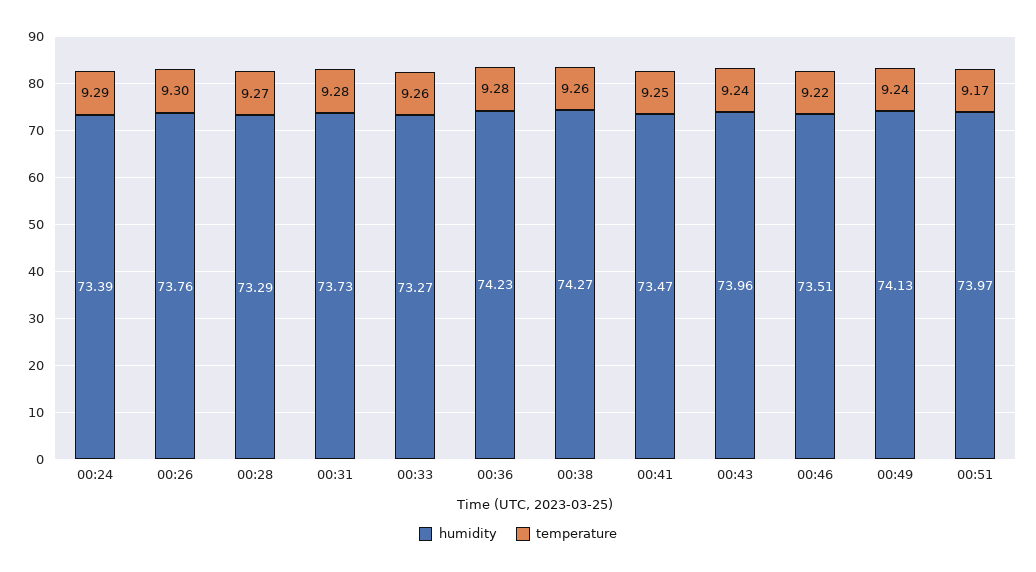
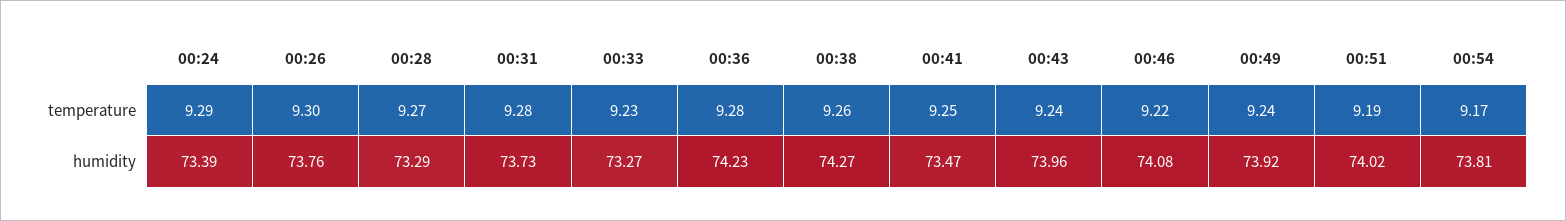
temperature, 00:33: 9.26 -> 9.23
humidity, 00:46: 73.51 -> 74.08
humidity, 00:49: 74.13 -> 73.92
humidity, 00:51: 73.97 -> 74.02
temperature, 00:51: 9.17 -> 9.19
temperature, 00:54: none -> 9.17
humidity, 00:54: none -> 73.81

